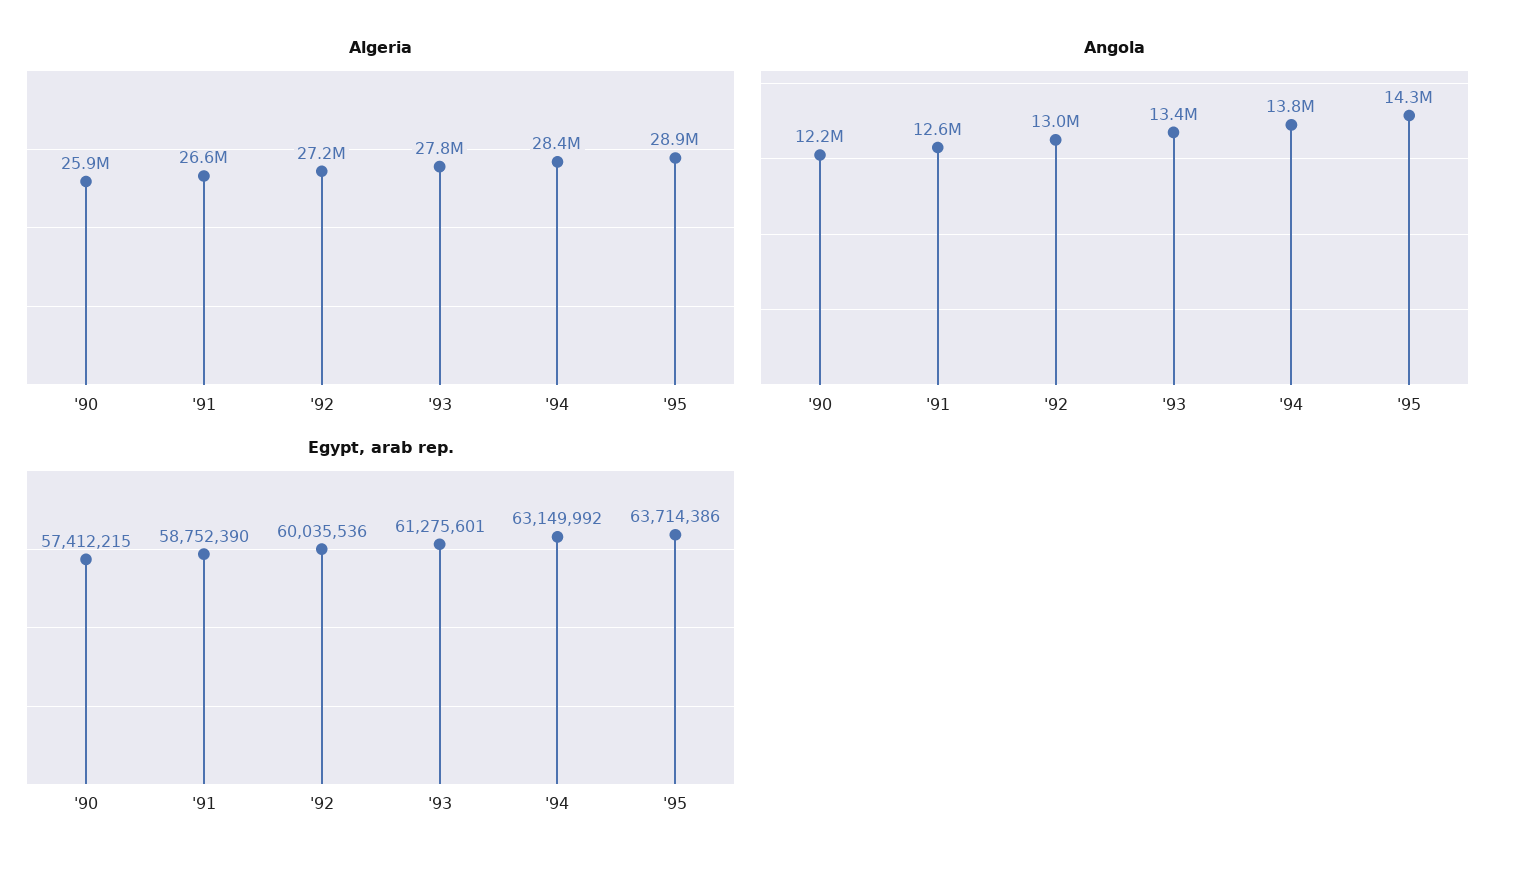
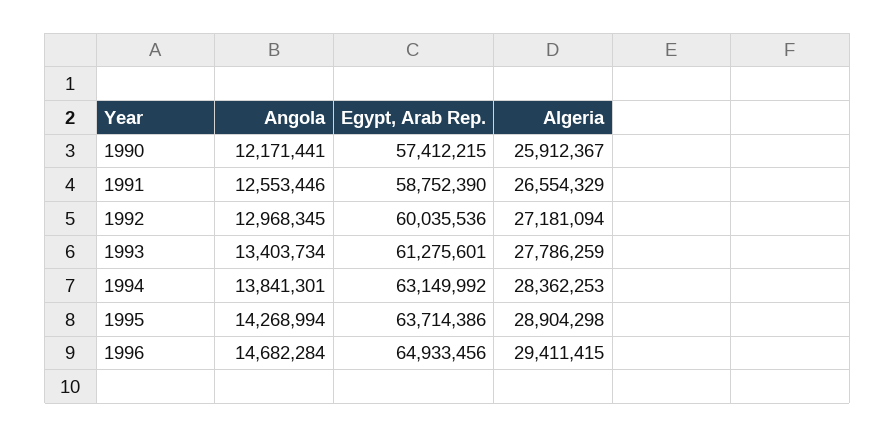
Angola, 1996: none -> 14682284
Egypt, arab rep., 1996: none -> 64933456
Algeria, 1996: none -> 29411415

